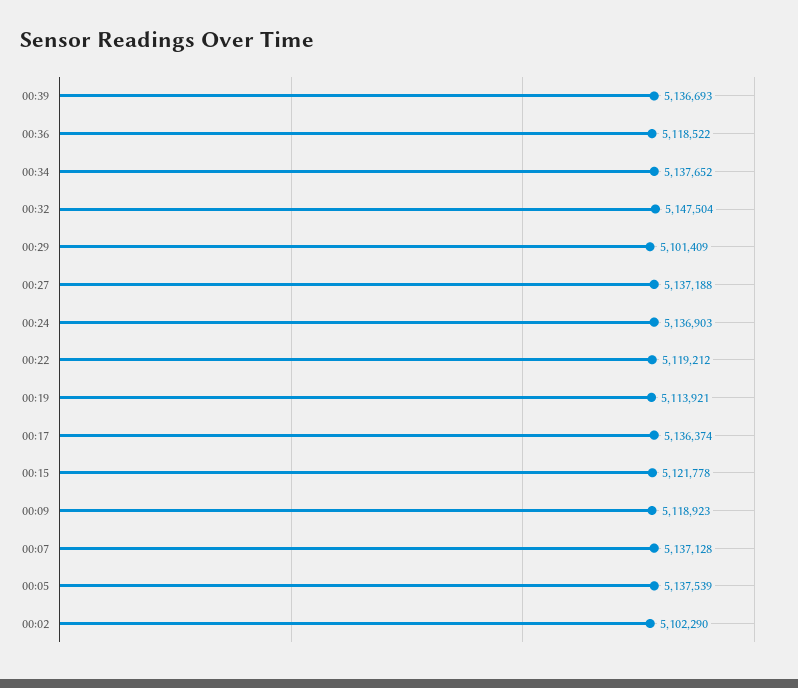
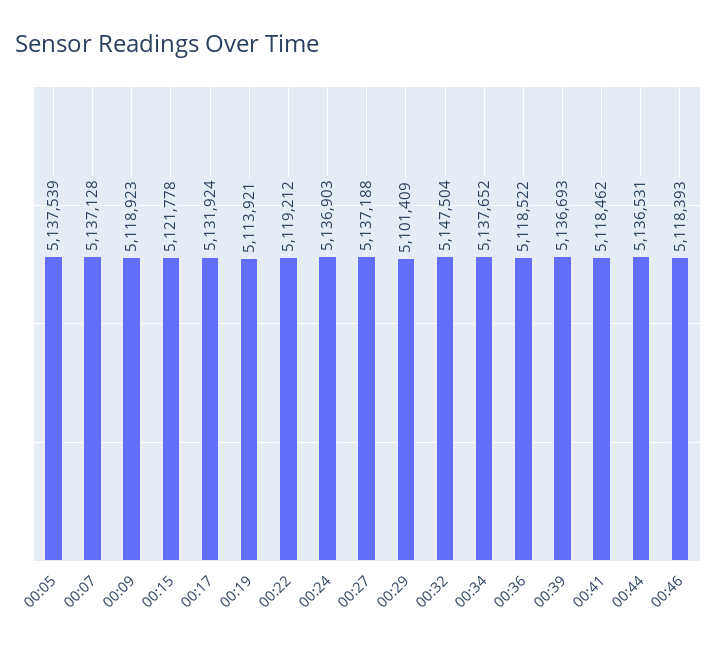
00:17: 5136374 -> 5131924
00:02: 5102290 -> none
00:41: none -> 5118462
00:44: none -> 5136531
00:46: none -> 5118393

